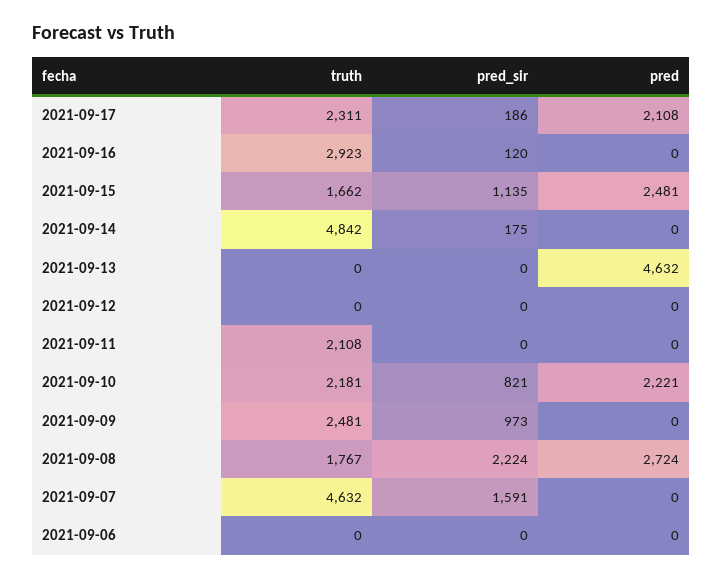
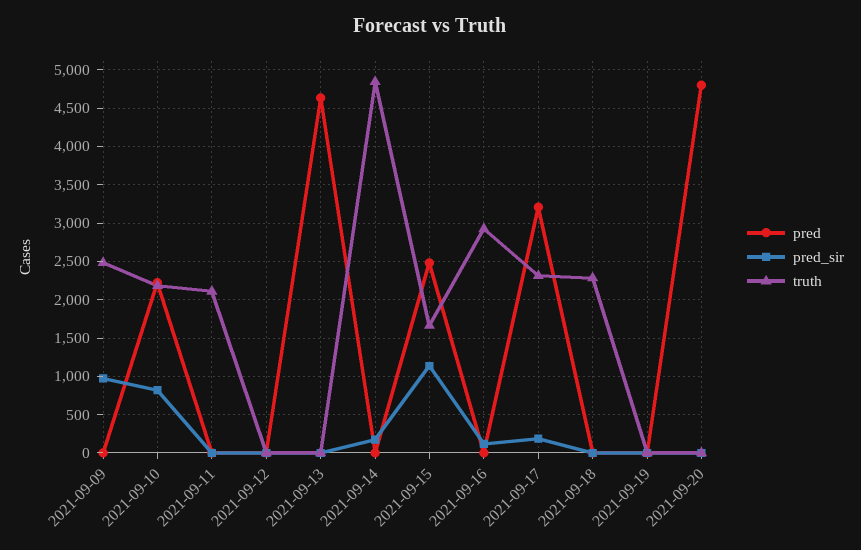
pred, 2021-09-17: 2108 -> 3200
truth, 2021-09-08: 1767 -> none
pred_sir, 2021-09-08: 2224 -> none
pred, 2021-09-08: 2724 -> none
truth, 2021-09-07: 4632 -> none
pred_sir, 2021-09-07: 1591 -> none
pred, 2021-09-07: 0 -> none
truth, 2021-09-06: 0 -> none
pred_sir, 2021-09-06: 0 -> none
pred, 2021-09-06: 0 -> none
pred, 2021-09-18: none -> 0
pred_sir, 2021-09-18: none -> 0
truth, 2021-09-18: none -> 2300
pred, 2021-09-19: none -> 0
pred_sir, 2021-09-19: none -> 0
truth, 2021-09-19: none -> 0
pred, 2021-09-20: none -> 4800
pred_sir, 2021-09-20: none -> 0
truth, 2021-09-20: none -> 0

